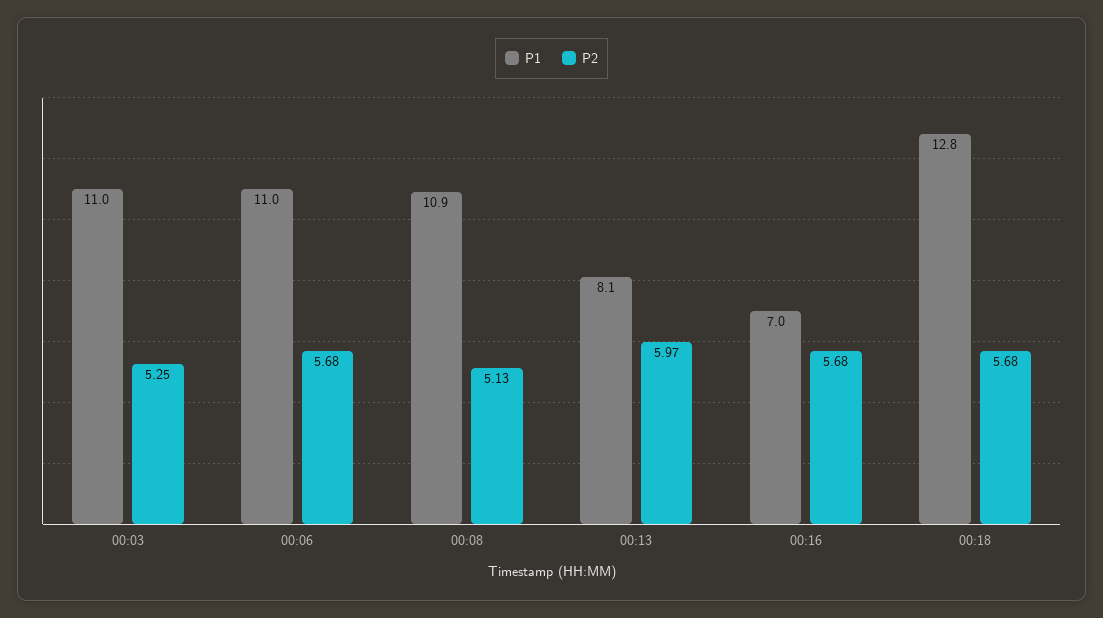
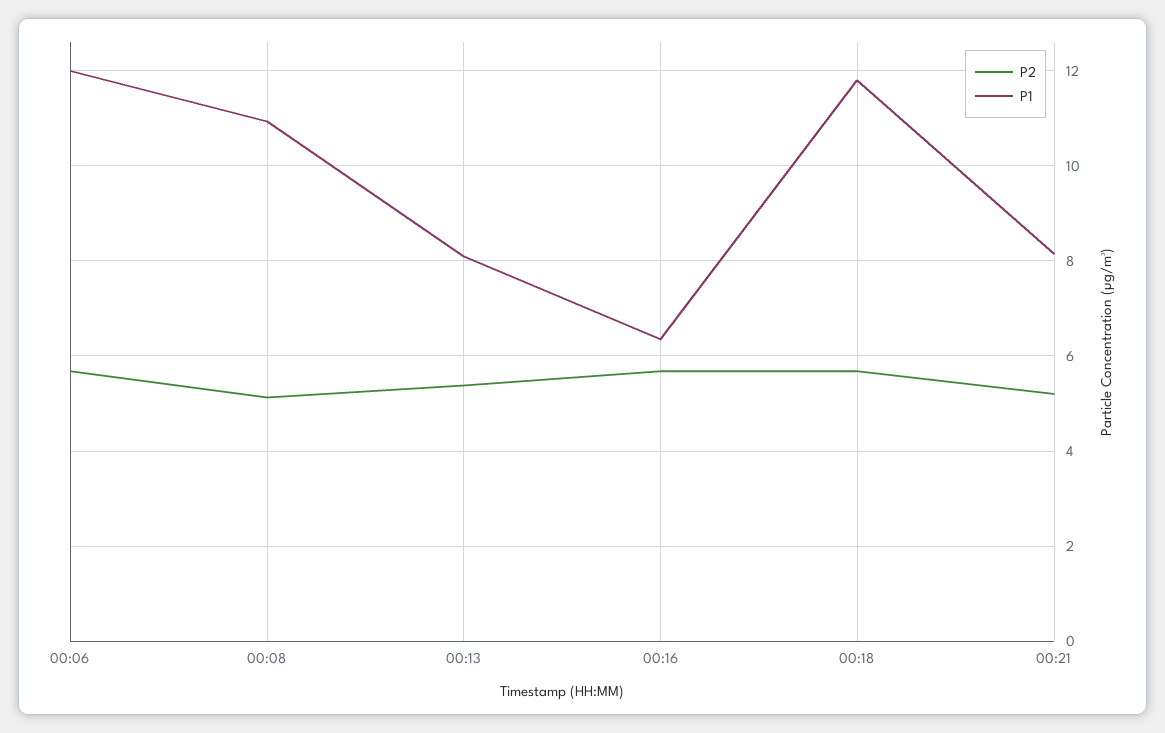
P1, 00:03: 11 -> none
P2, 00:03: 5.25 -> none
P1, 00:06: 11 -> 12
P2, 00:13: 5.97 -> 5.4
P1, 00:16: 7 -> 6.4
P1, 00:18: 12.8 -> 11.8
P2, 00:21: none -> 5.2
P1, 00:21: none -> 8.2

